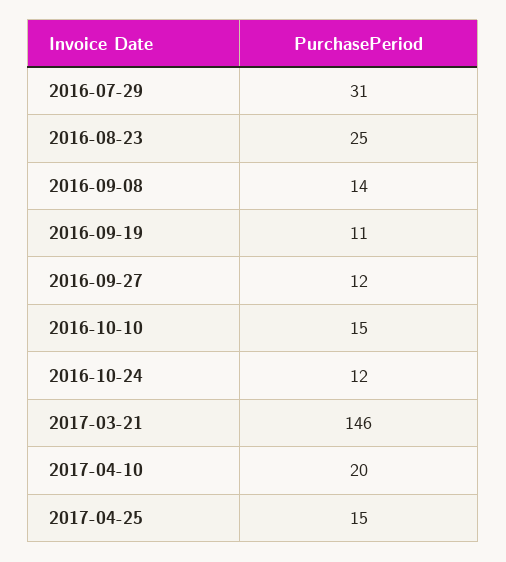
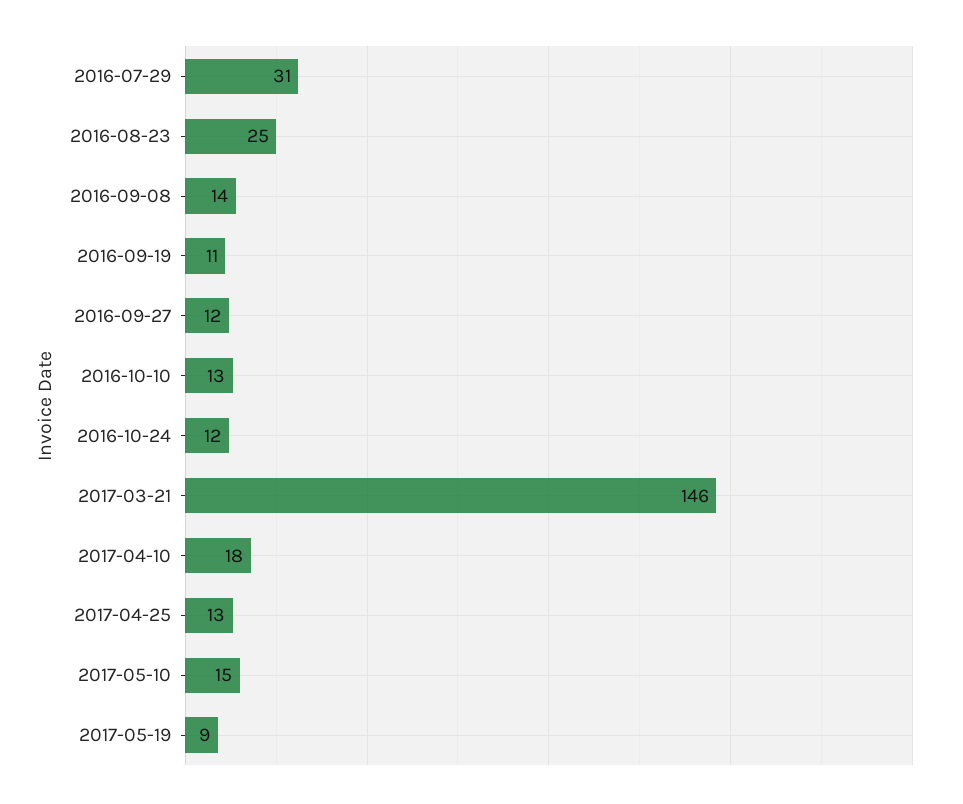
2016-10-10: 15 -> 13
2017-04-10: 20 -> 18
2017-04-25: 15 -> 13
2017-05-10: none -> 15
2017-05-19: none -> 9

